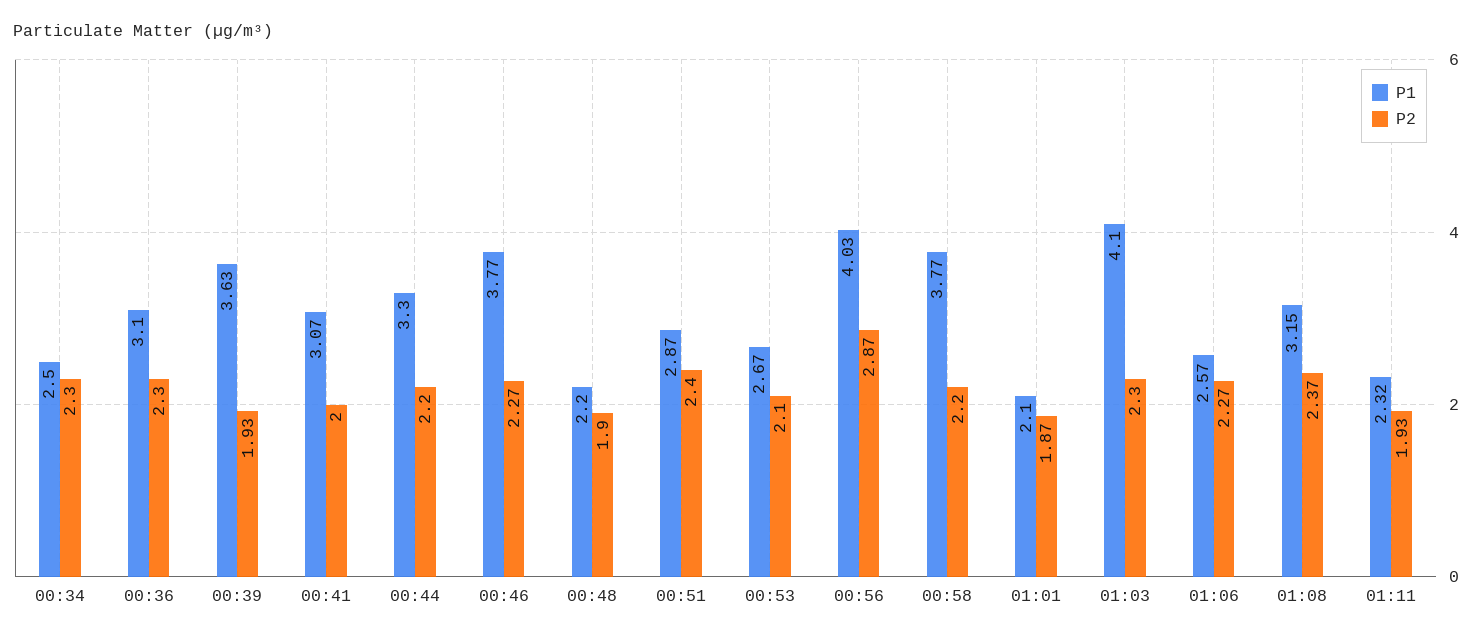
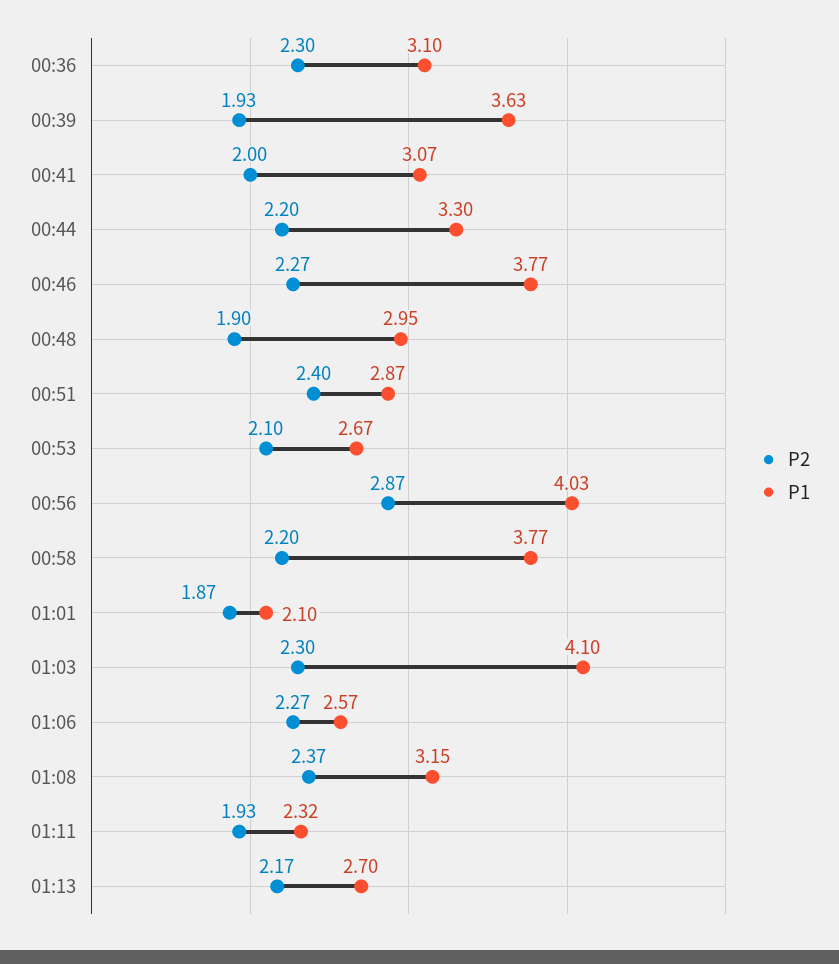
P1, 00:34: 2.5 -> none
P2, 00:34: 2.3 -> none
P1, 00:48: 2.2 -> 2.95
P2, 01:13: none -> 2.17
P1, 01:13: none -> 2.7

